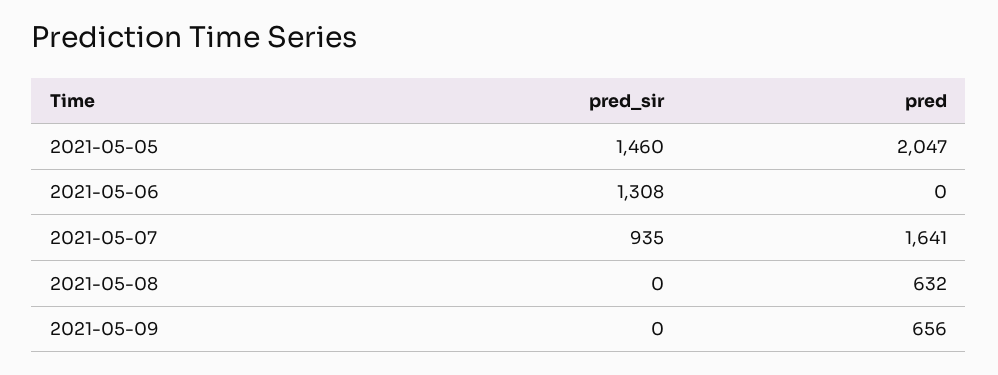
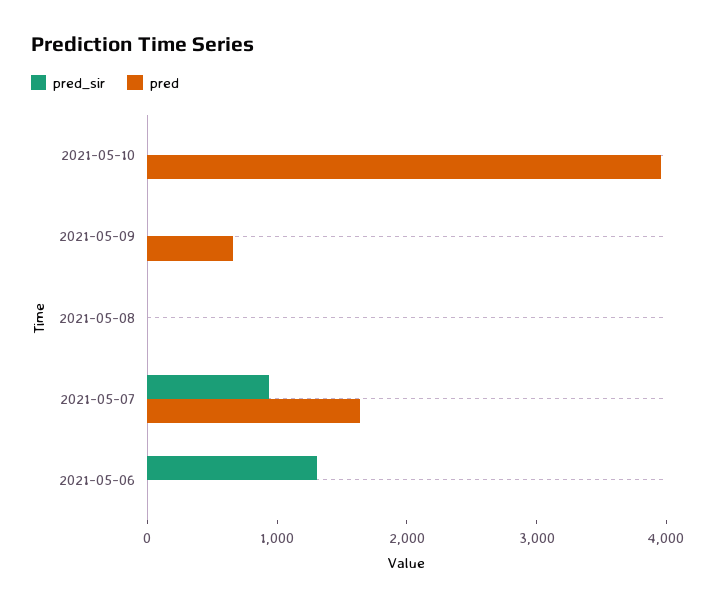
pred_sir, 2021-05-05: 1460 -> none
pred, 2021-05-05: 2047 -> none
pred, 2021-05-08: 632 -> 0
pred_sir, 2021-05-10: none -> 0
pred, 2021-05-10: none -> 4000

